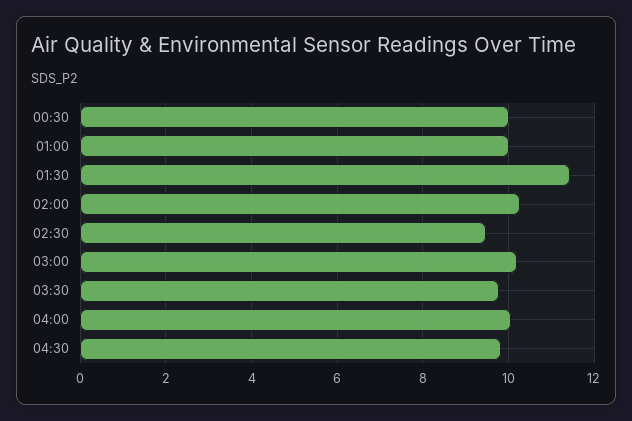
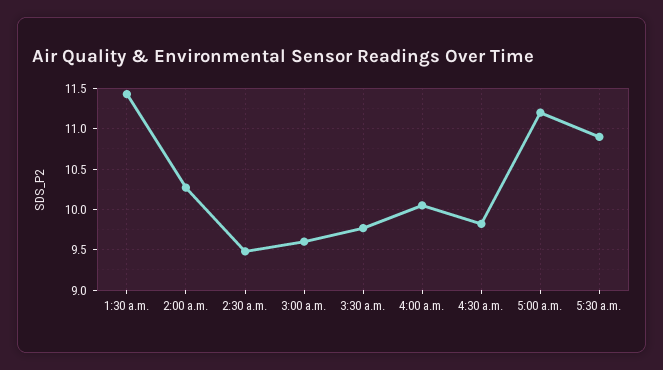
00:30: 10 -> none
01:00: 10 -> none
03:00: 10.2 -> 9.6
5:00 a.m.: none -> 11.2
5:30 a.m.: none -> 10.9

